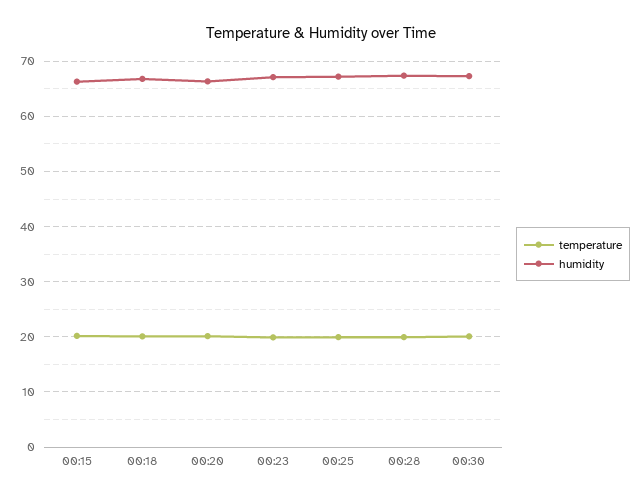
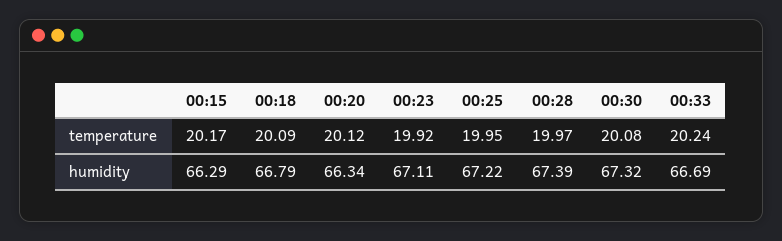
temperature, 00:33: none -> 20.24
humidity, 00:33: none -> 66.69

